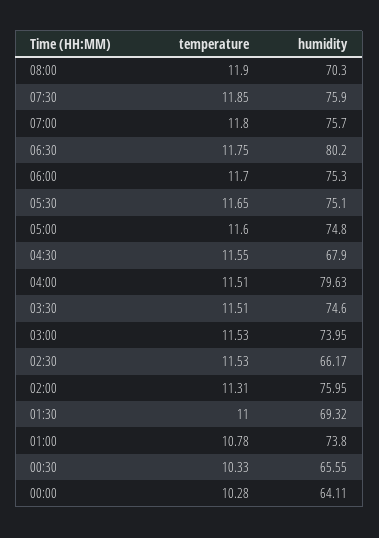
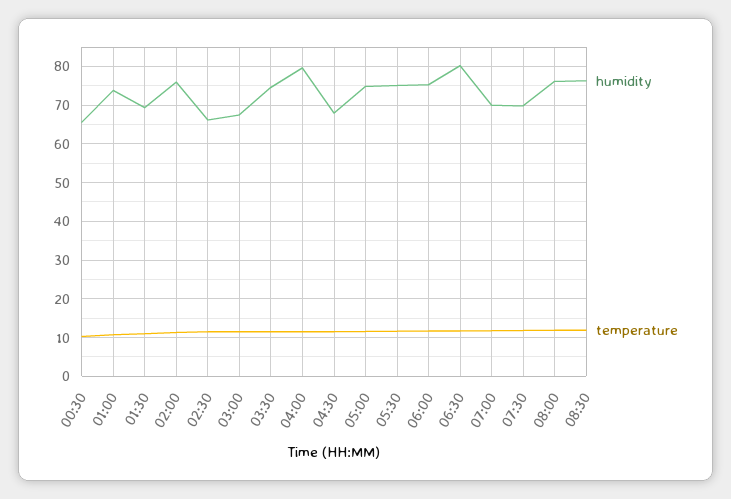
humidity, 08:00: 70.3 -> 76
humidity, 07:30: 75.9 -> 70
humidity, 07:00: 75.7 -> 70
humidity, 03:00: 73.95 -> 68
temperature, 00:00: 10.28 -> none
humidity, 00:00: 64.11 -> none
humidity, 08:30: none -> 76
temperature, 08:30: none -> 12

